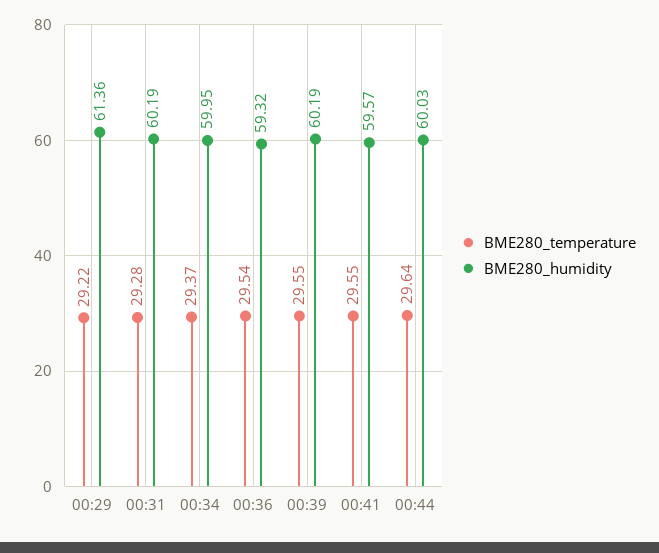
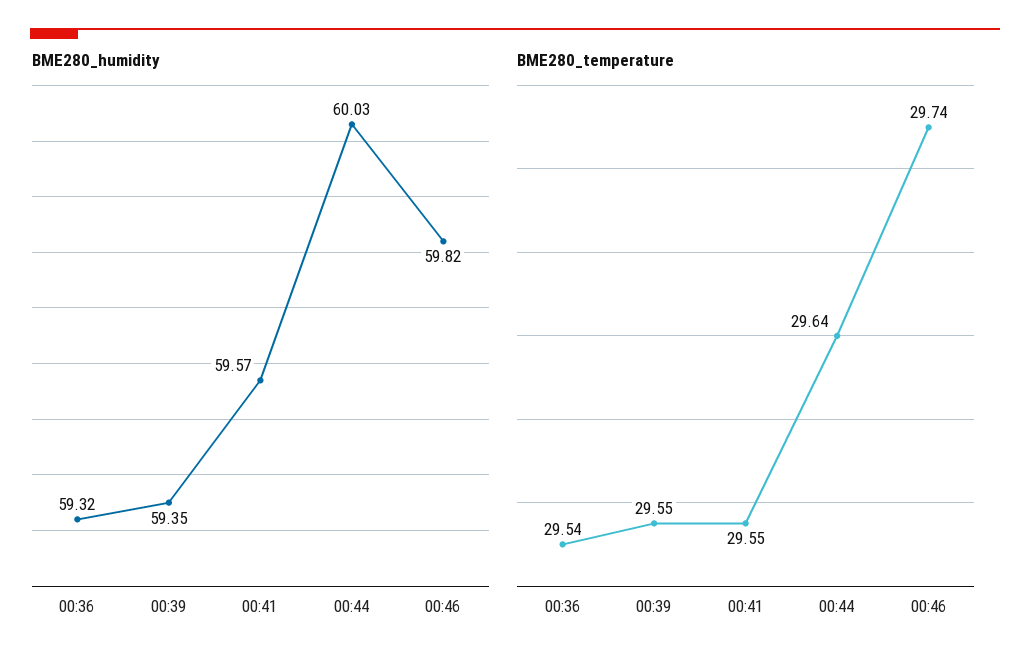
BME280_temperature, 00:29: 29.22 -> none
BME280_humidity, 00:29: 61.36 -> none
BME280_temperature, 00:31: 29.28 -> none
BME280_humidity, 00:31: 60.19 -> none
BME280_temperature, 00:34: 29.37 -> none
BME280_humidity, 00:34: 59.95 -> none
BME280_humidity, 00:39: 60.19 -> 59.35
BME280_humidity, 00:46: none -> 59.82
BME280_temperature, 00:46: none -> 29.74

